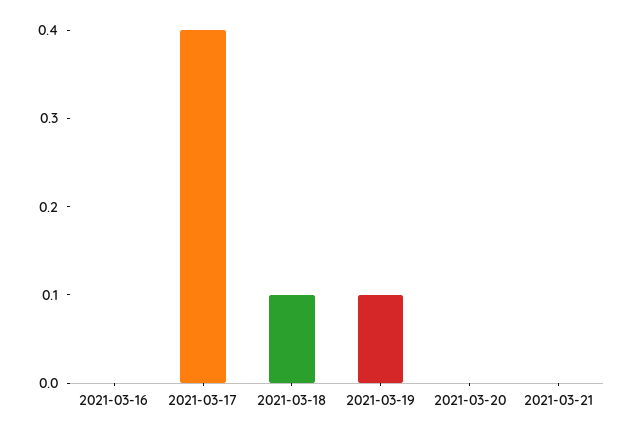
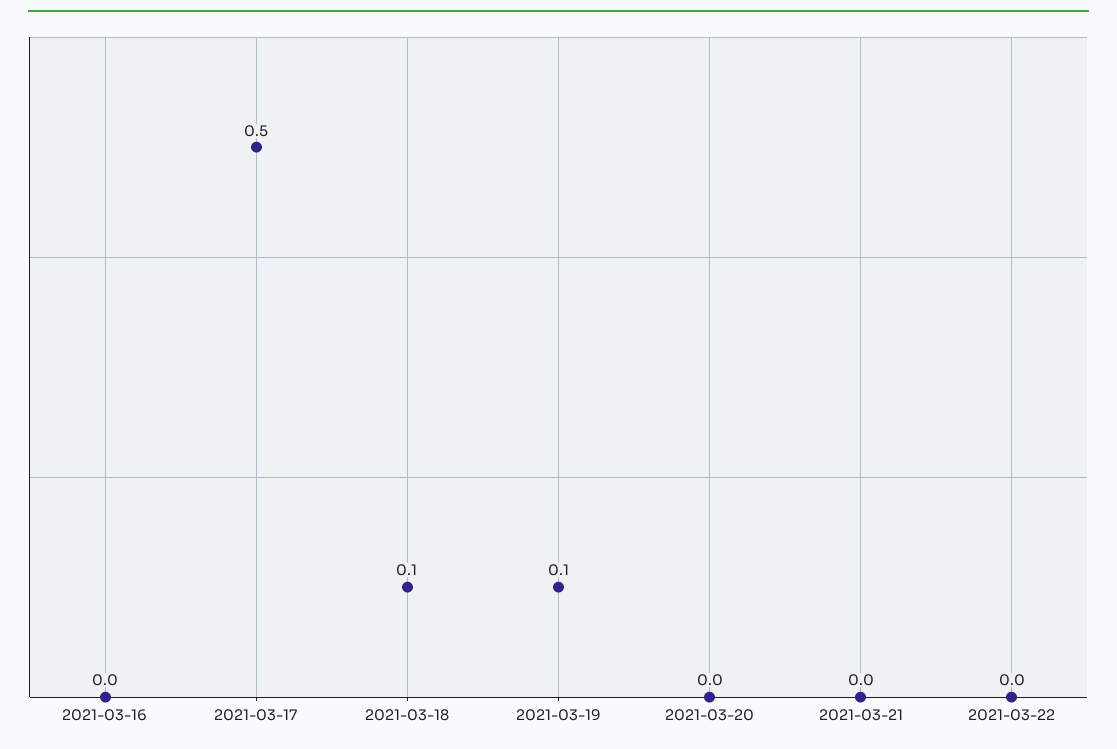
2021-03-17: 0.4 -> 0.5
2021-03-22: none -> 0

